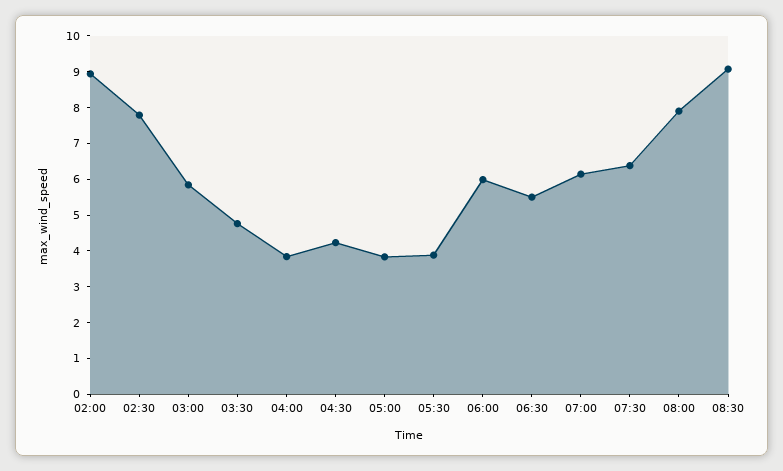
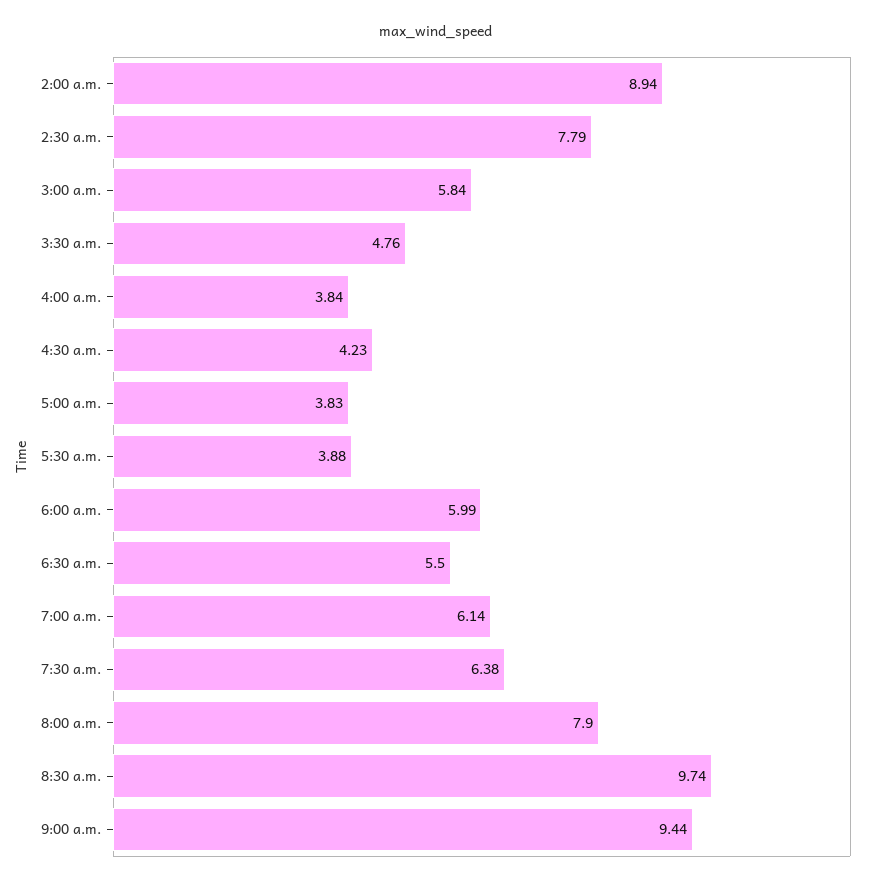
08:30: 9 -> 9.74
9:00 a.m.: none -> 9.44

